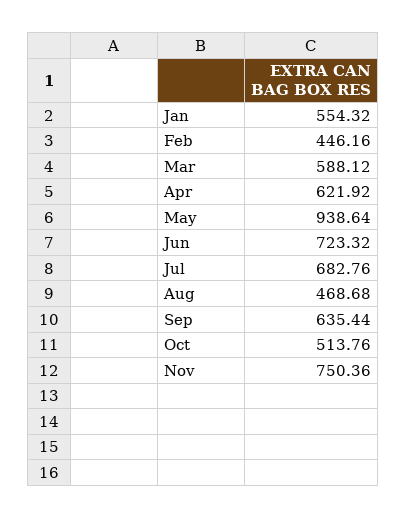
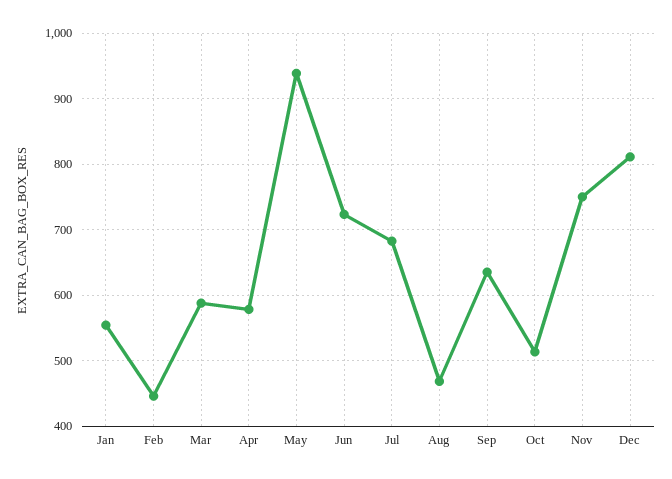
Apr: 621.92 -> 580
Dec: none -> 810

